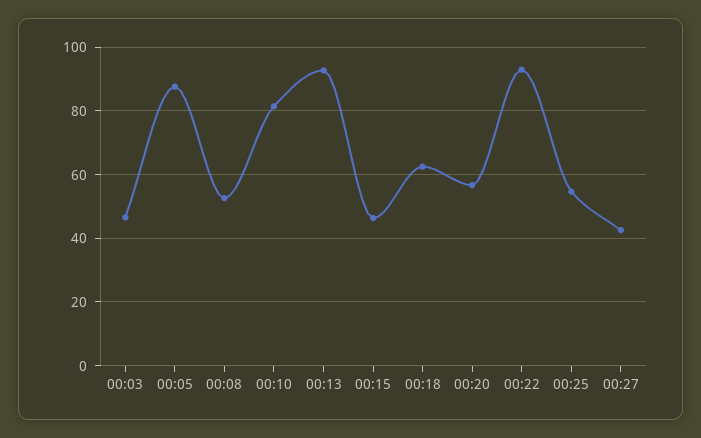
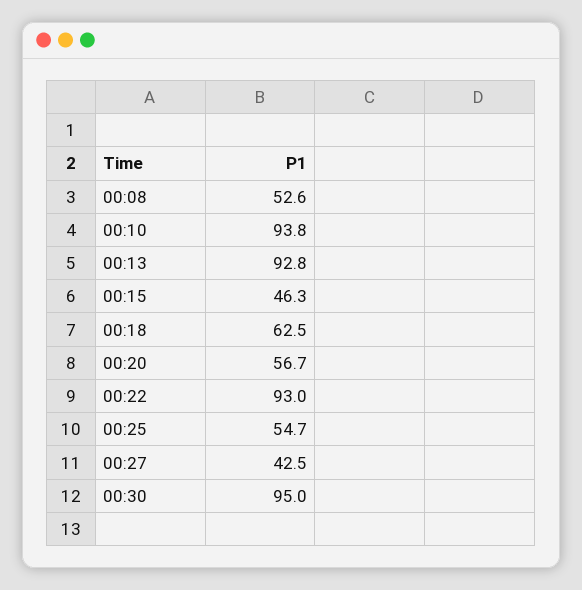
00:03: 46 -> none
00:05: 88 -> none
00:10: 82 -> 93.8
00:30: none -> 95

